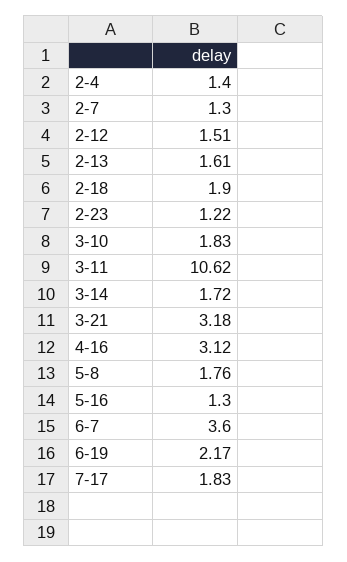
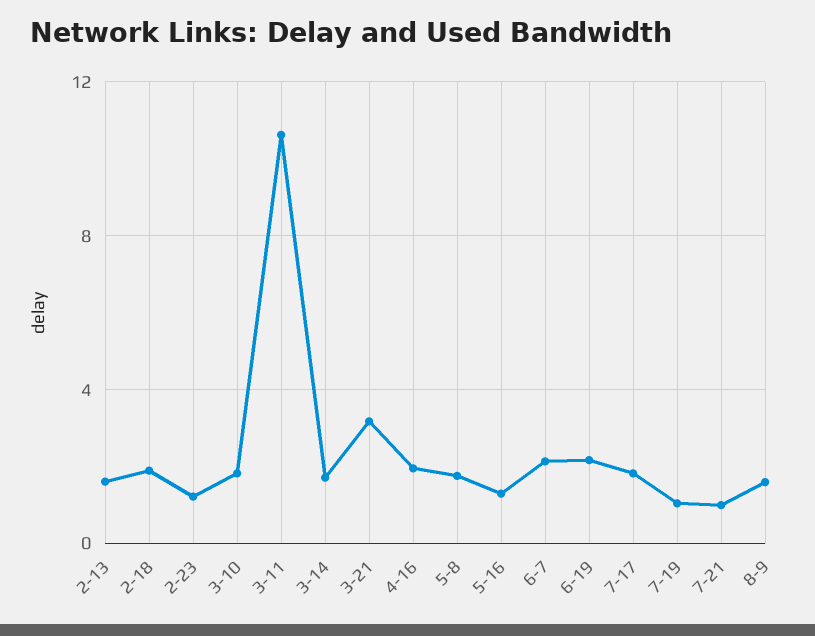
2-4: 1.4 -> none
2-7: 1.3 -> none
2-12: 1.51 -> none
4-16: 3.12 -> 2
6-7: 3.6 -> 2
7-19: none -> 1
7-21: none -> 1
8-9: none -> 1.5

